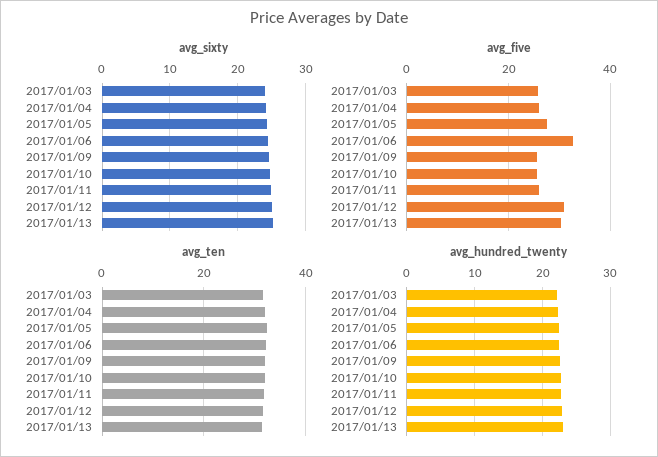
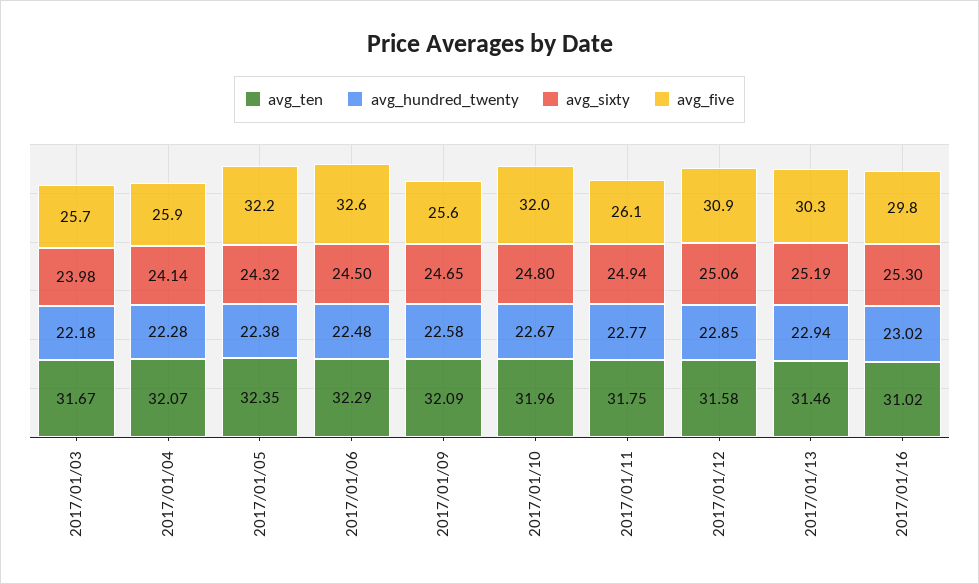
avg_five, 2017/01/05: 28 -> 32.2
avg_five, 2017/01/10: 26 -> 32
avg_ten, 2017/01/16: none -> 31.02
avg_hundred_twenty, 2017/01/16: none -> 23.02
avg_sixty, 2017/01/16: none -> 25.3
avg_five, 2017/01/16: none -> 29.8

